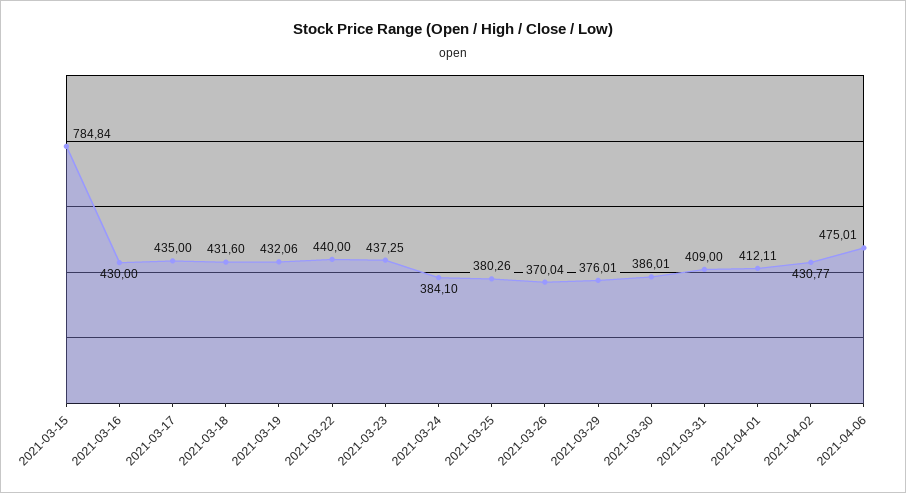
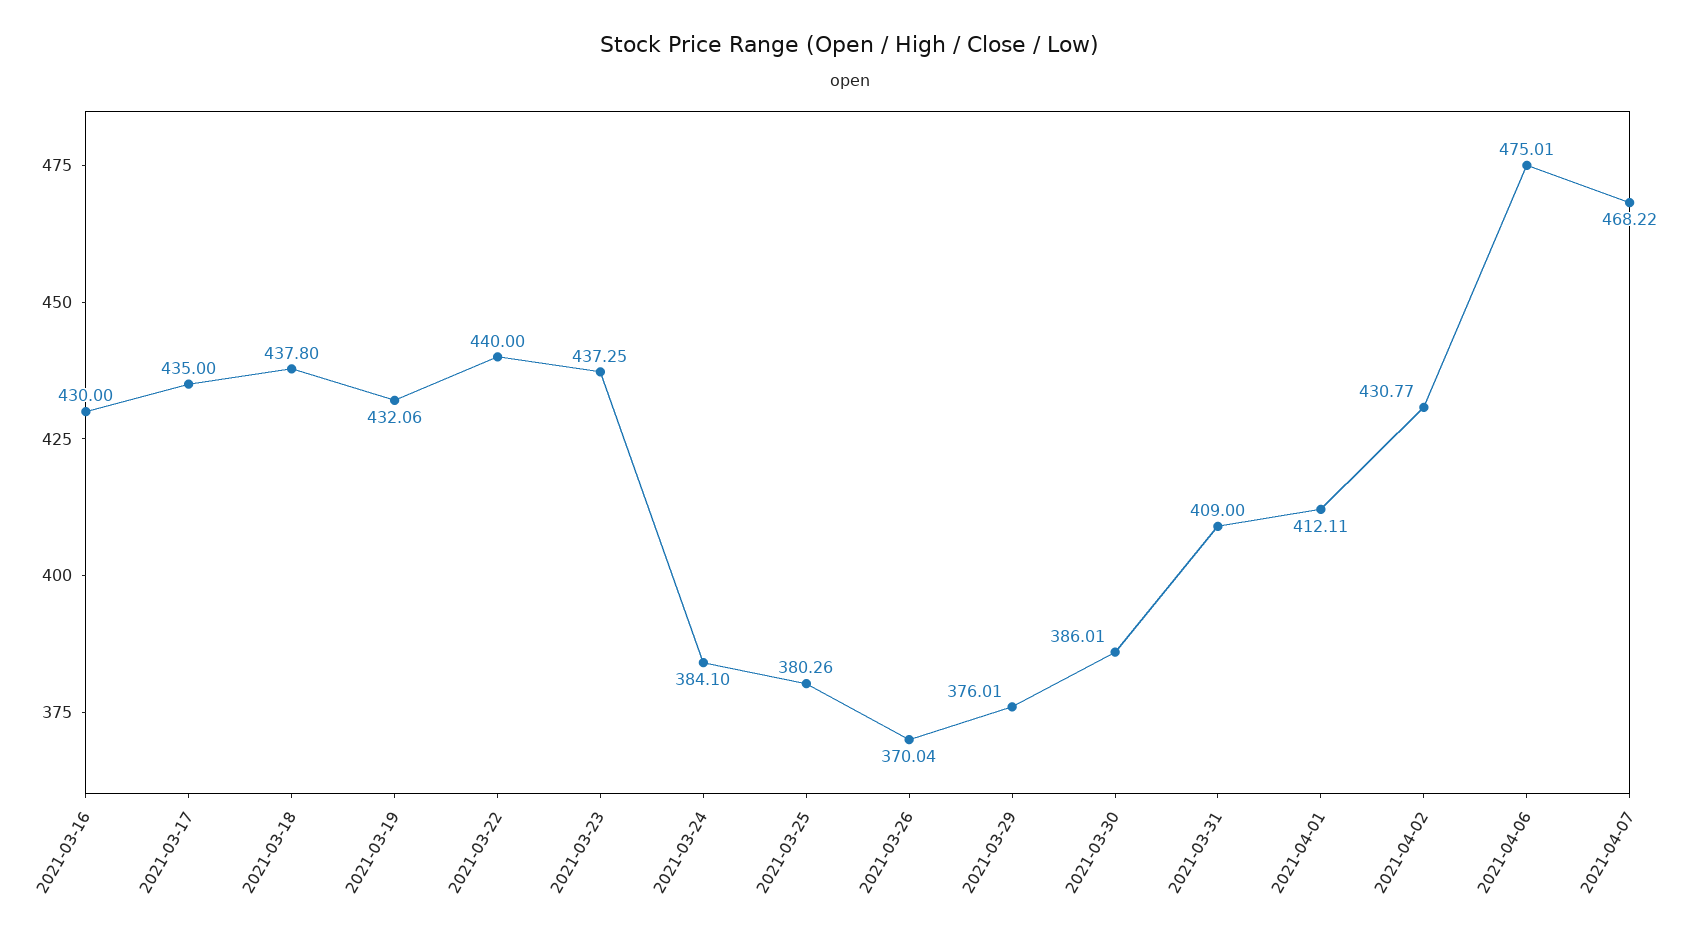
2021-03-15: 784.84 -> none
2021-03-18: 431.6 -> 437.8
2021-04-07: none -> 468.22

